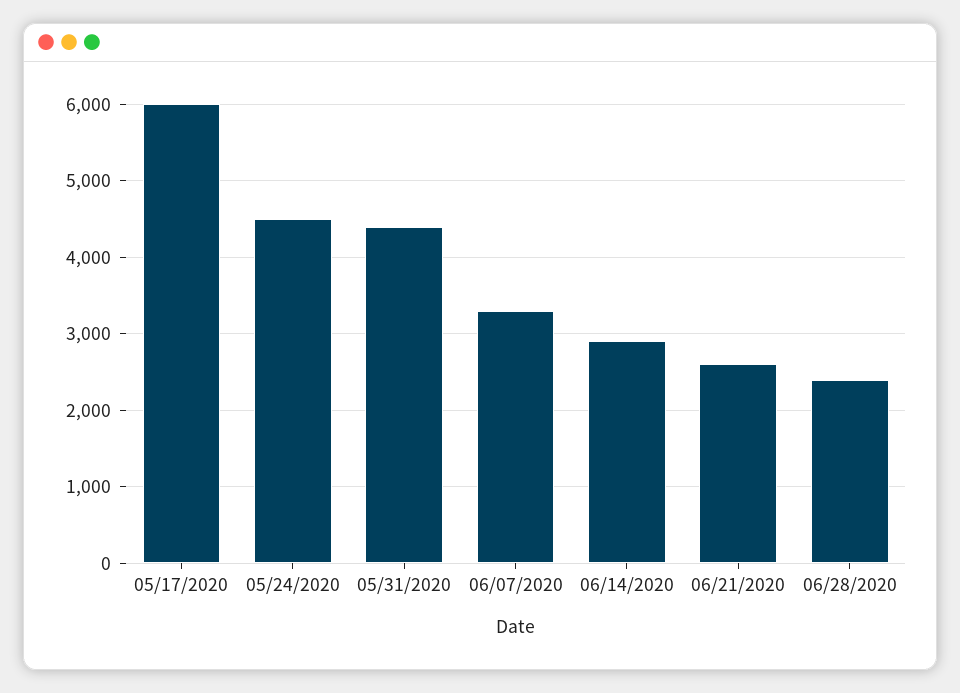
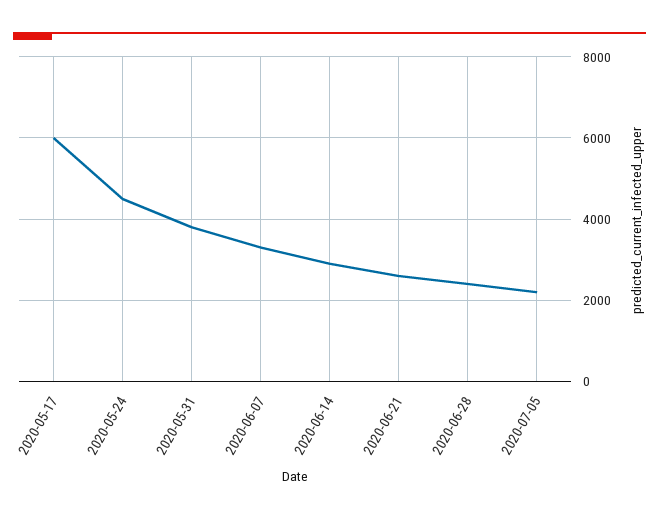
05/31/2020: 4400 -> 3800
2020-07-05: none -> 2200

